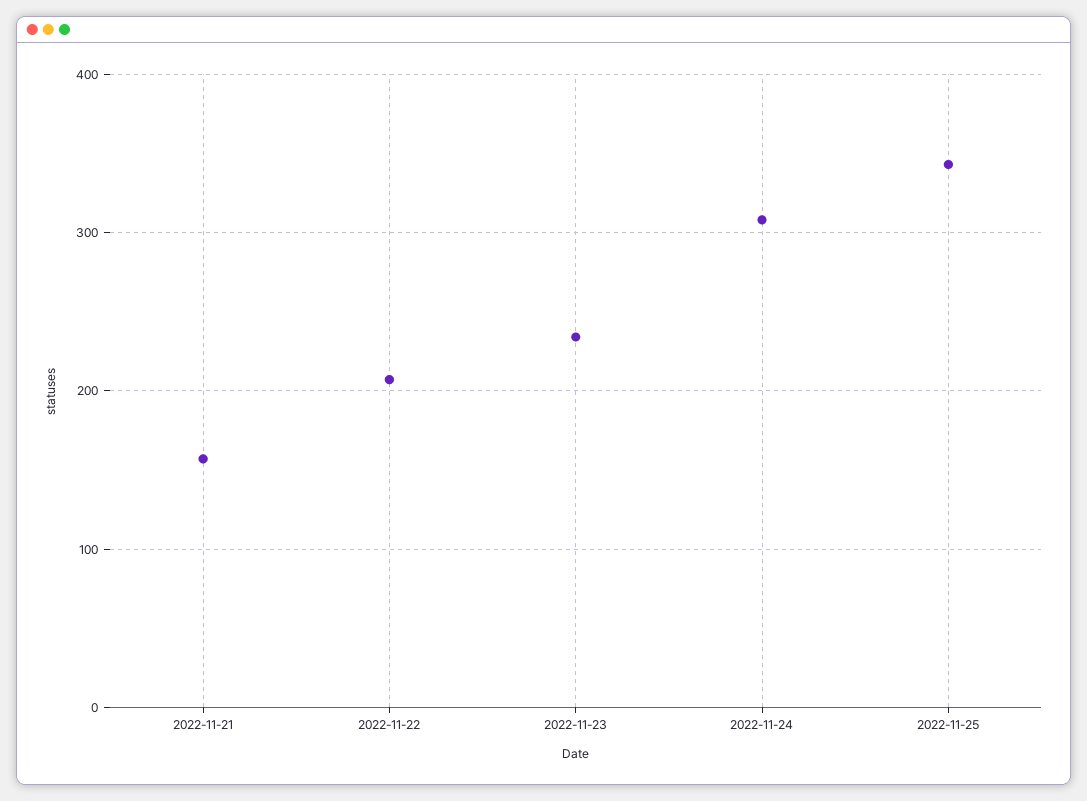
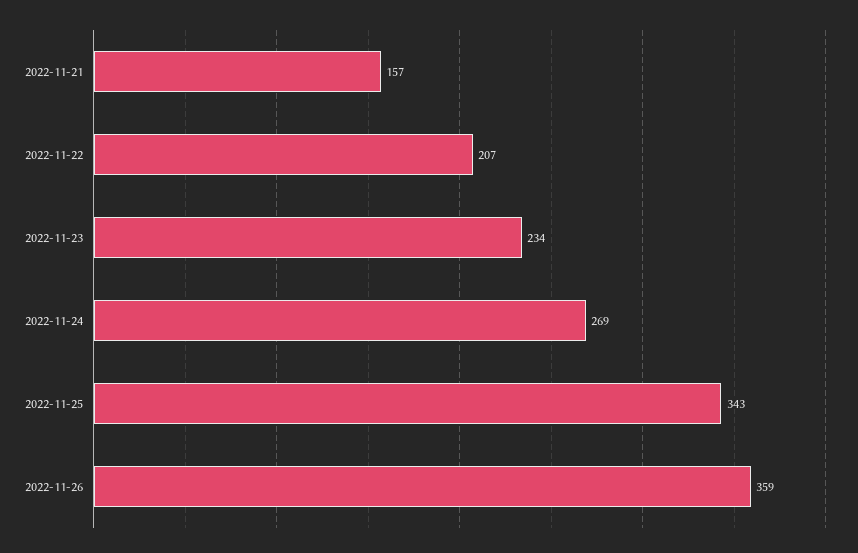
2022-11-24: 310 -> 269
2022-11-26: none -> 359

